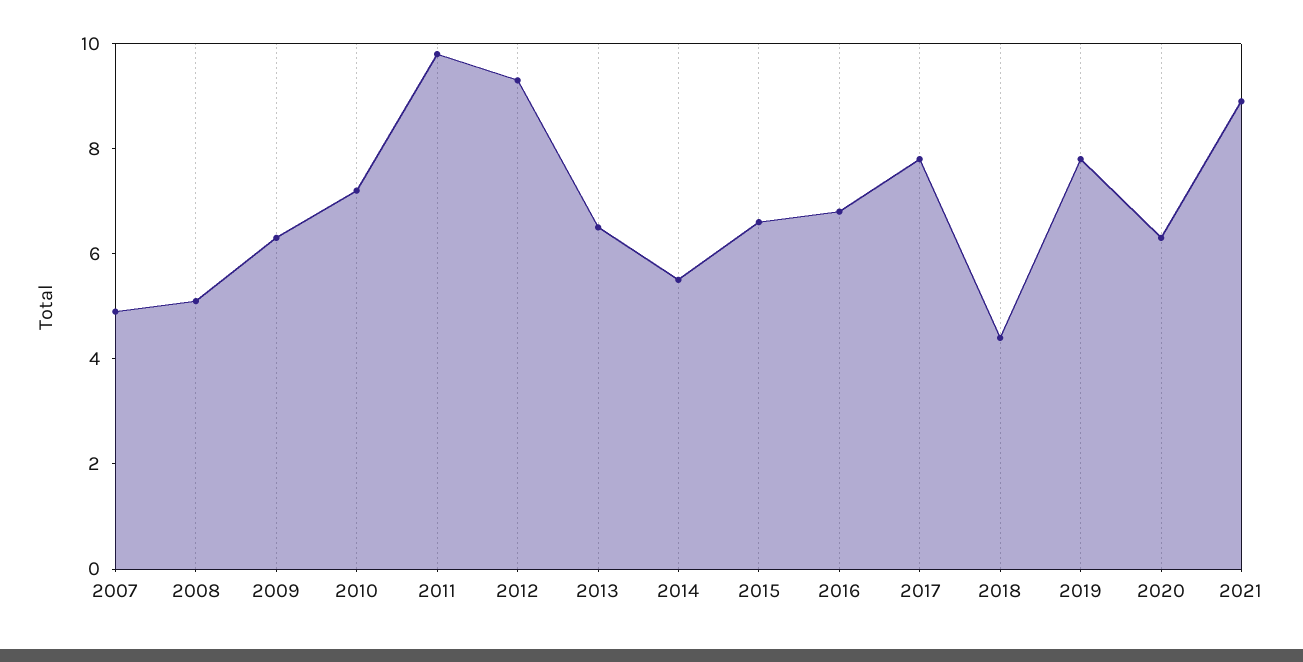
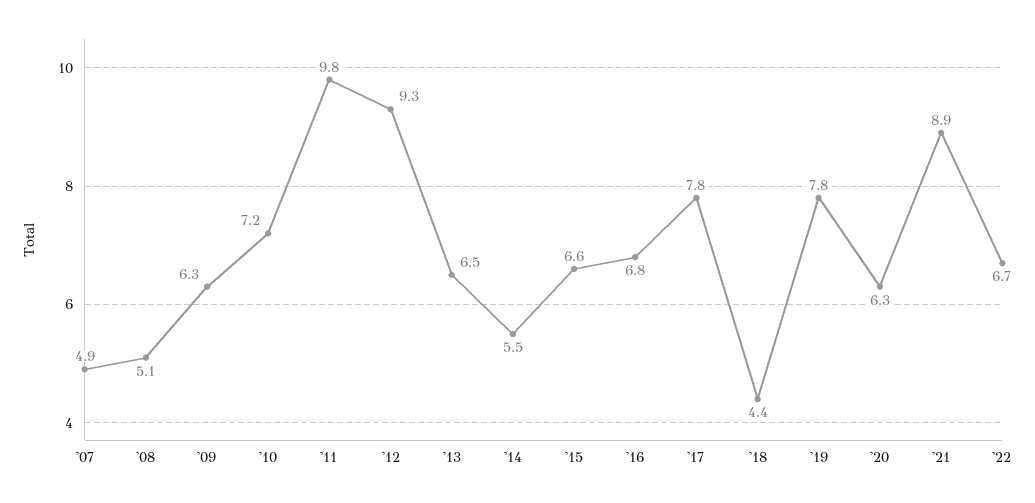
'22: none -> 6.7

